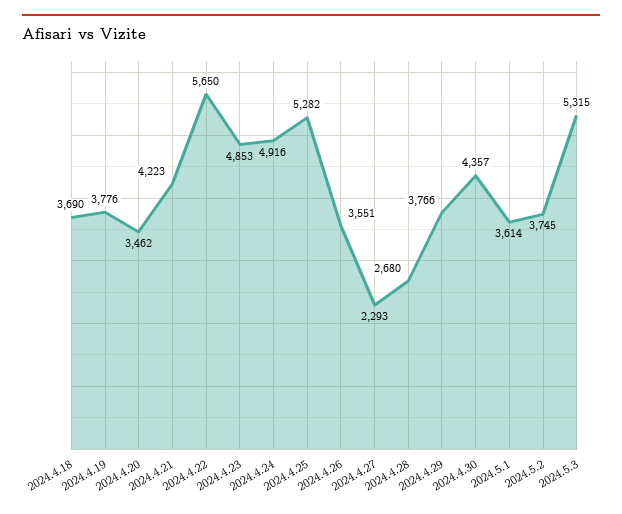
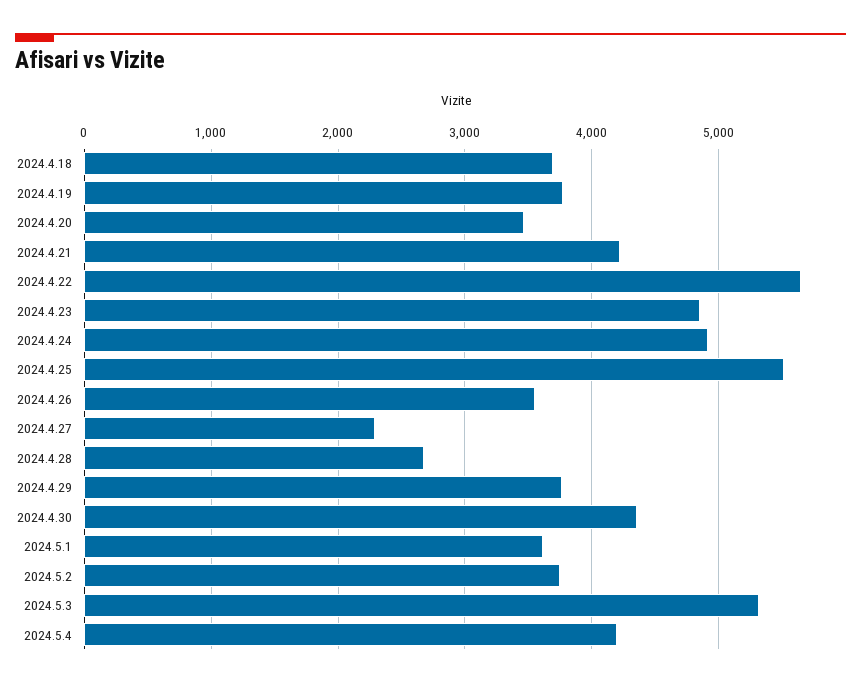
2024.4.25: 5282 -> 5500
2024.5.4: none -> 4200

